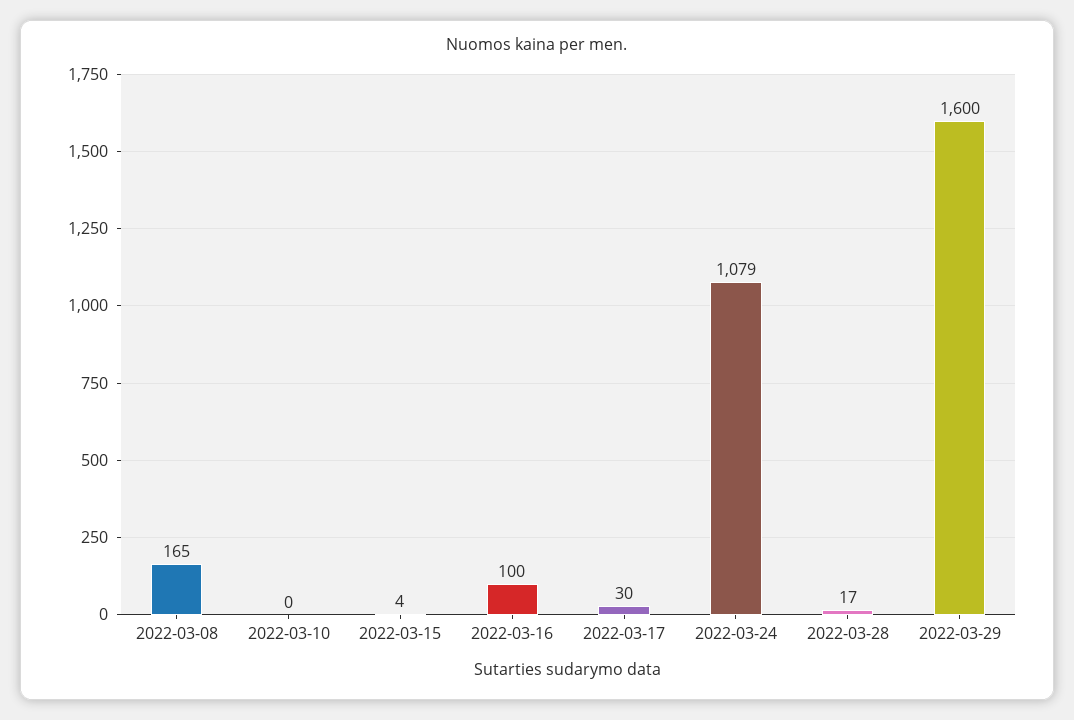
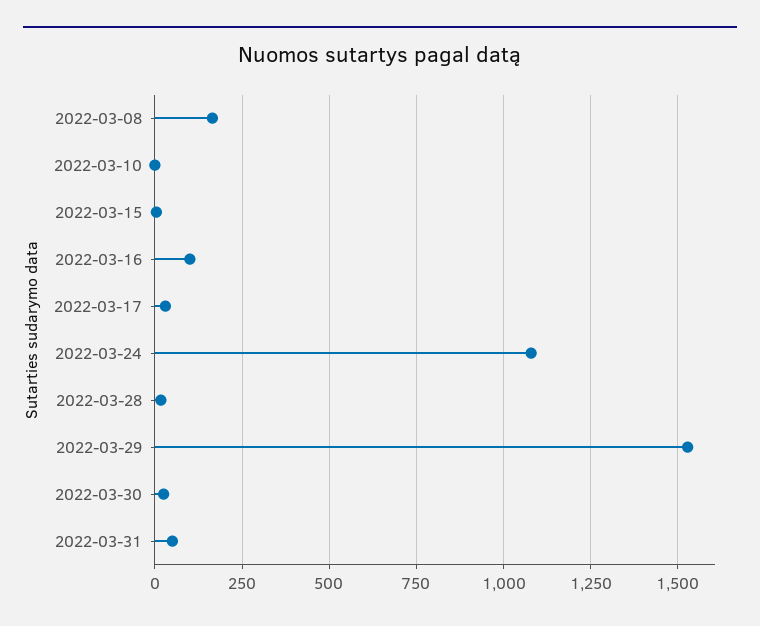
2022-03-29: 1600 -> 1525
2022-03-30: none -> 25
2022-03-31: none -> 50

